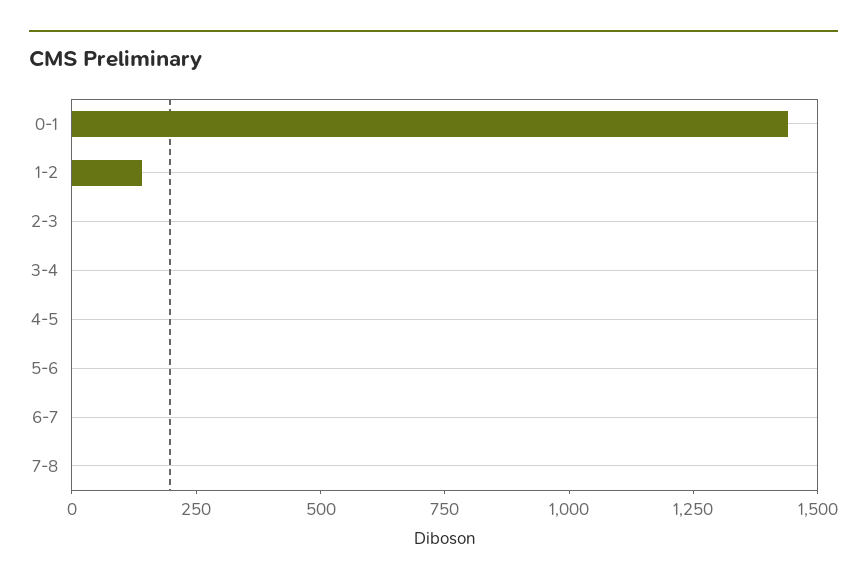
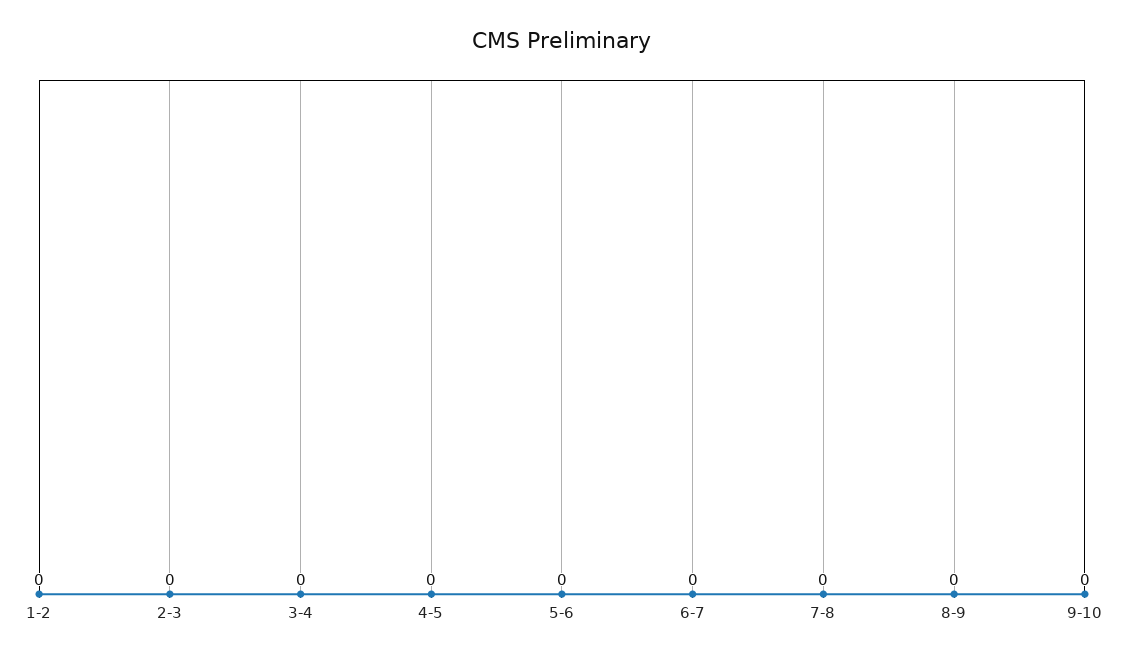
0-1: 1450 -> none
1-2: 150 -> 0
8-9: none -> 0
9-10: none -> 0

